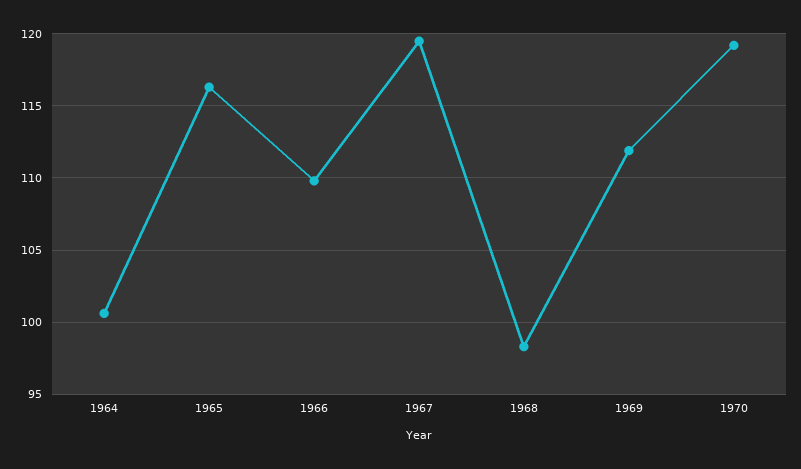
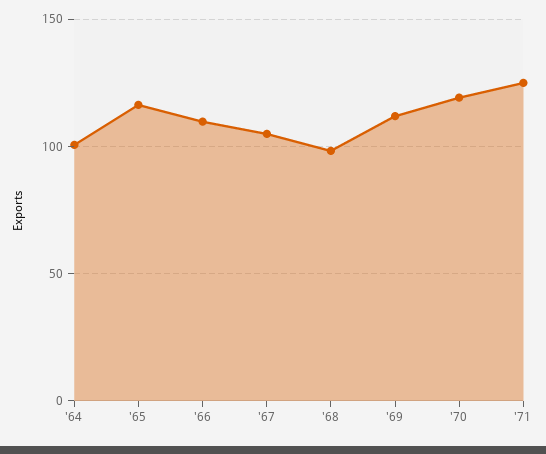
1967: 119.5 -> 105
'71: none -> 125

